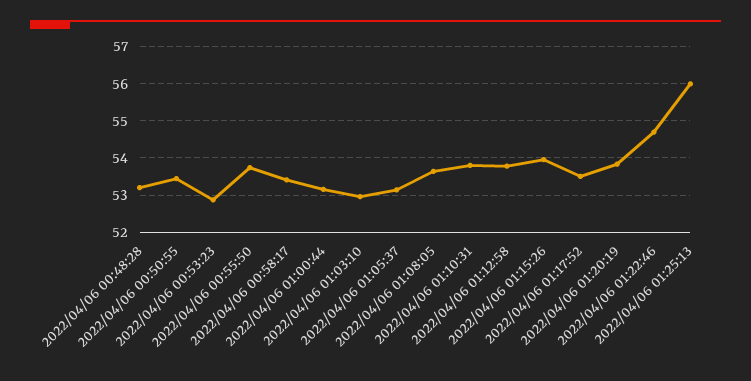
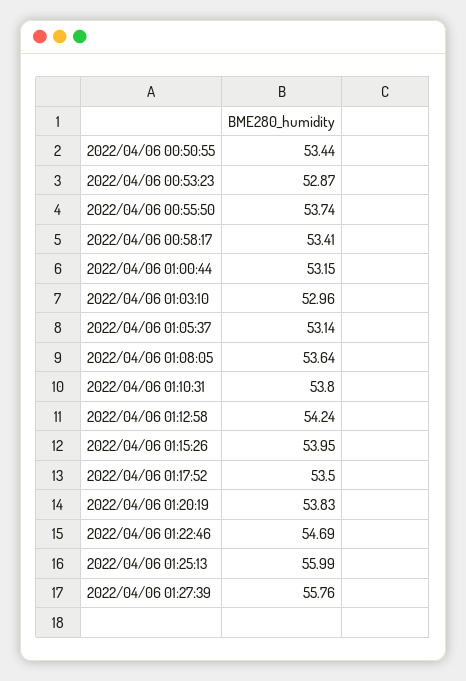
2022/04/06 00:48:28: 53.2 -> none
2022/04/06 01:12:58: 53.8 -> 54.24
2022/04/06 01:27:39: none -> 55.76

